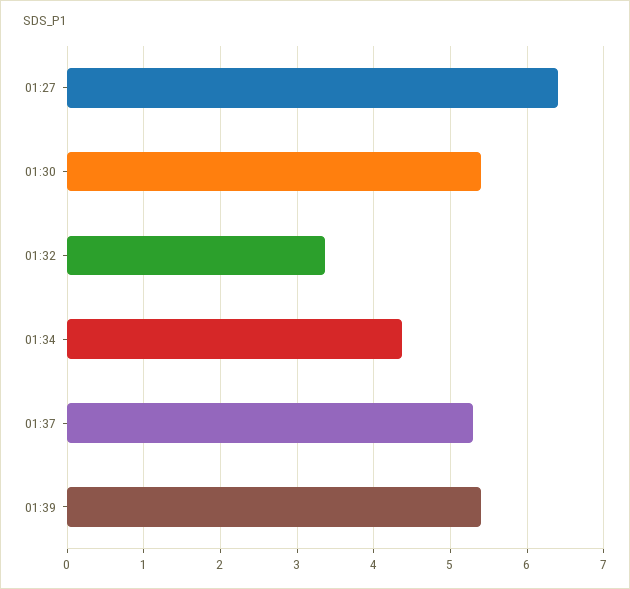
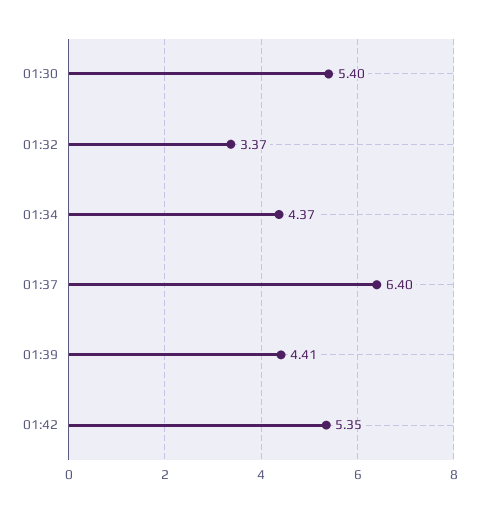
01:27: 6.4 -> none
01:37: 5.3 -> 6.4
01:39: 5.4 -> 4.41
01:42: none -> 5.35

